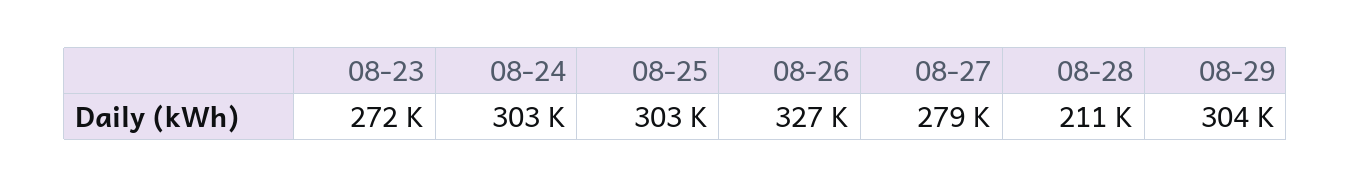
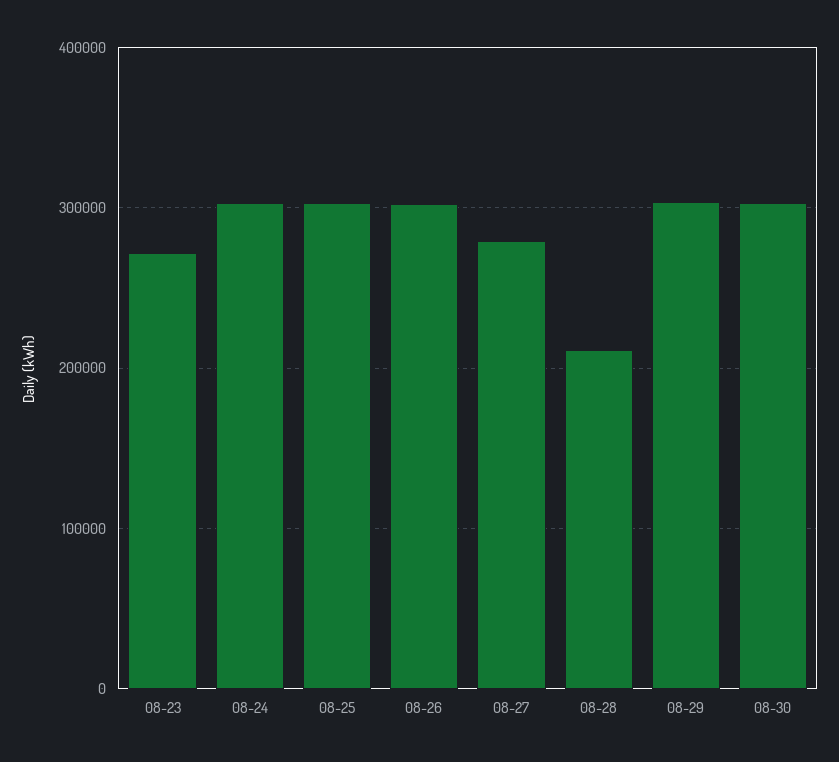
08-26: 327000 -> 300000
08-30: none -> 300000

